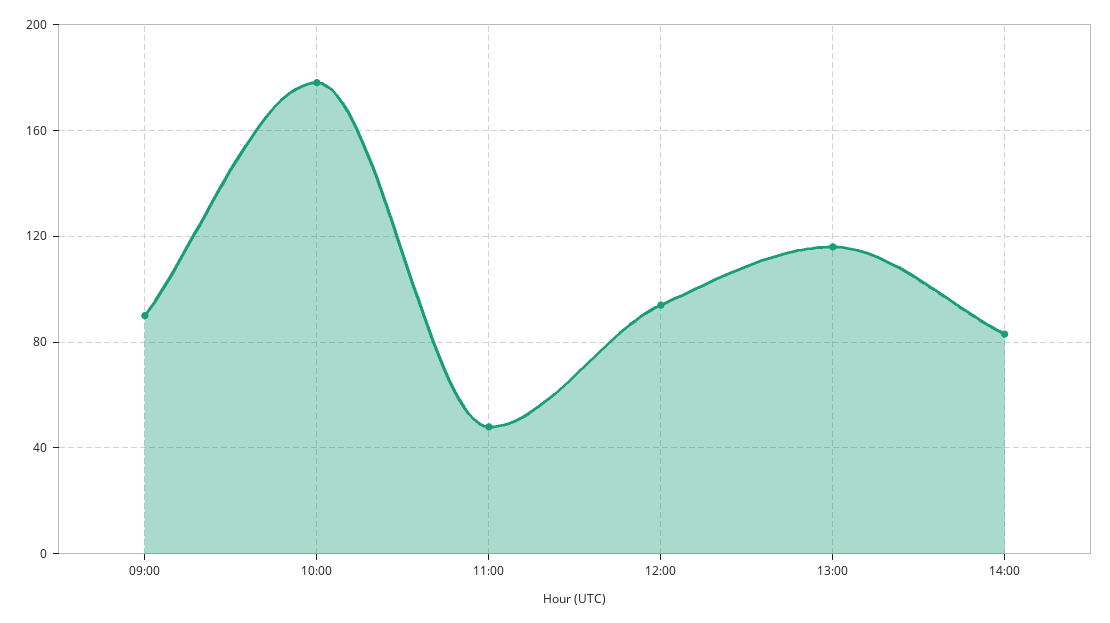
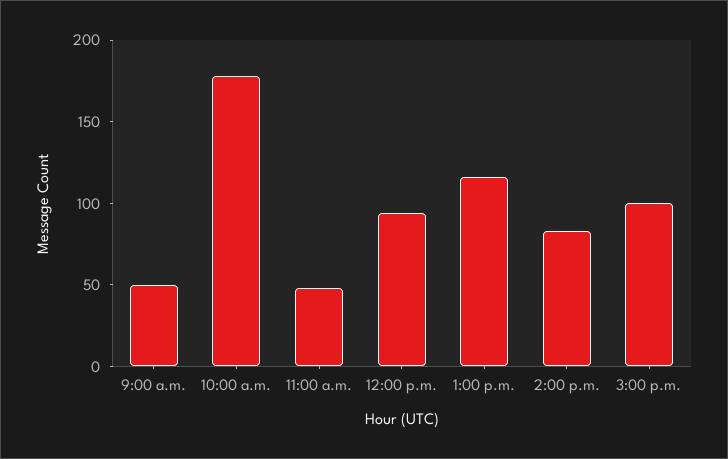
09:00: 90 -> 50
3:00 p.m.: none -> 100

